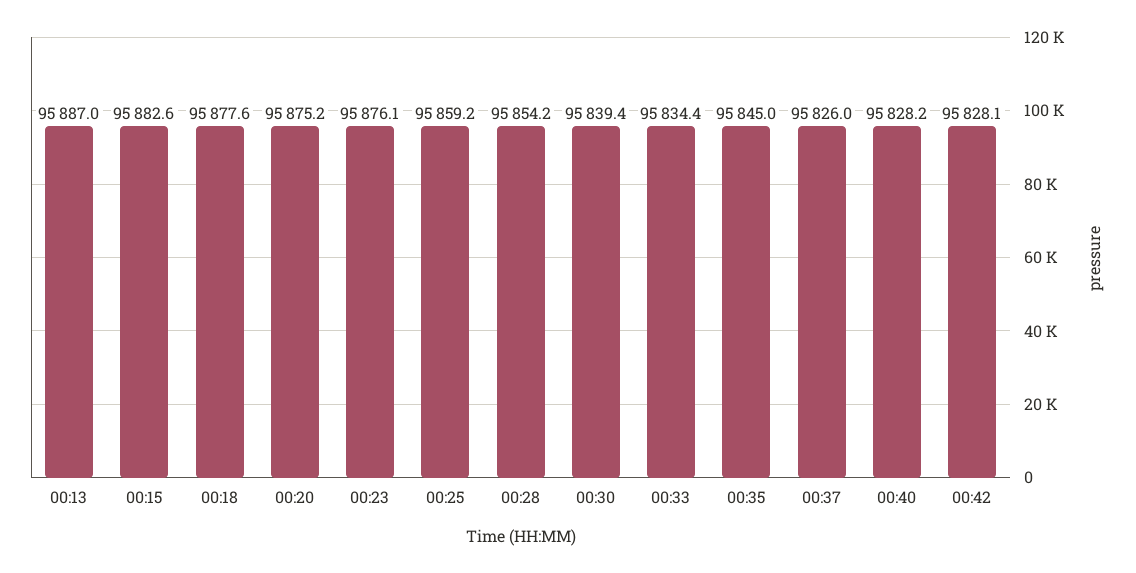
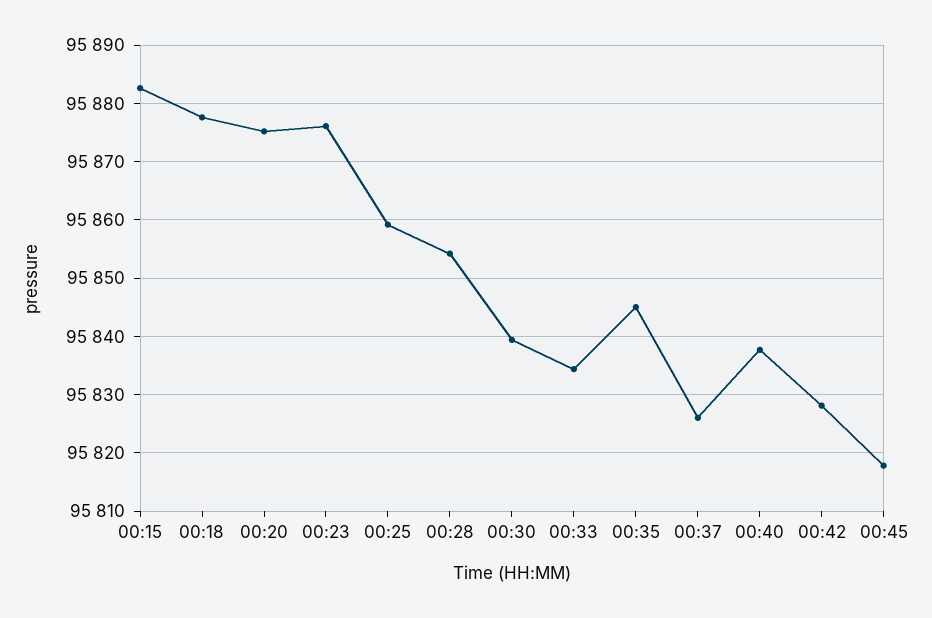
00:13: 95887 -> none
00:40: 95828.2 -> 95838
00:45: none -> 95818

